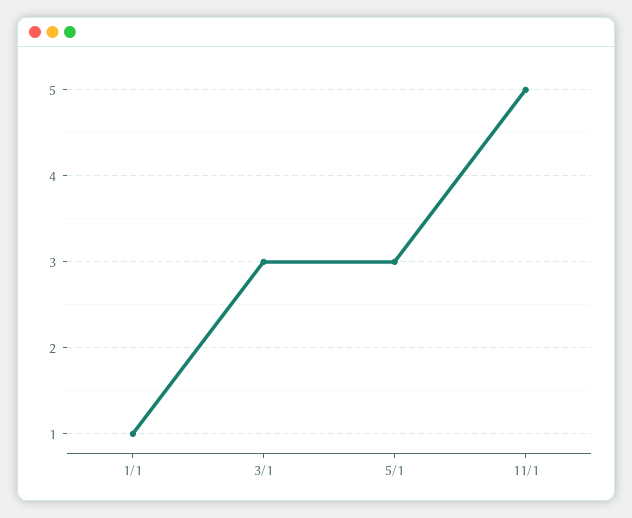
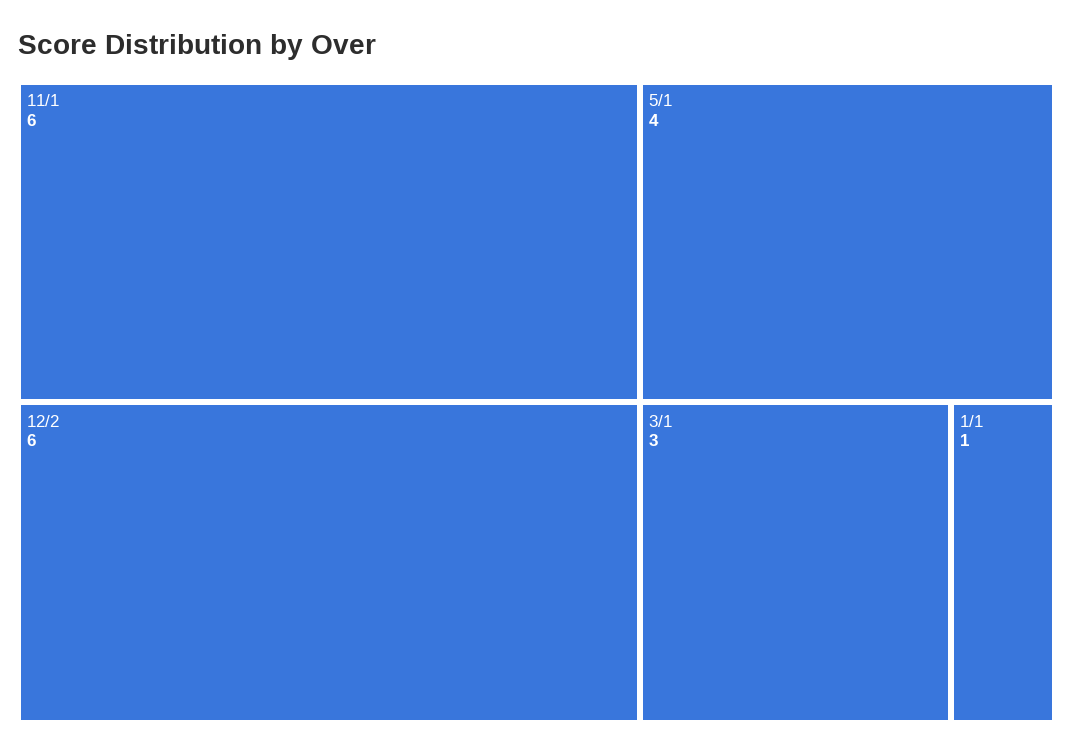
5/1: 3 -> 4
11/1: 5 -> 6
12/2: none -> 6

